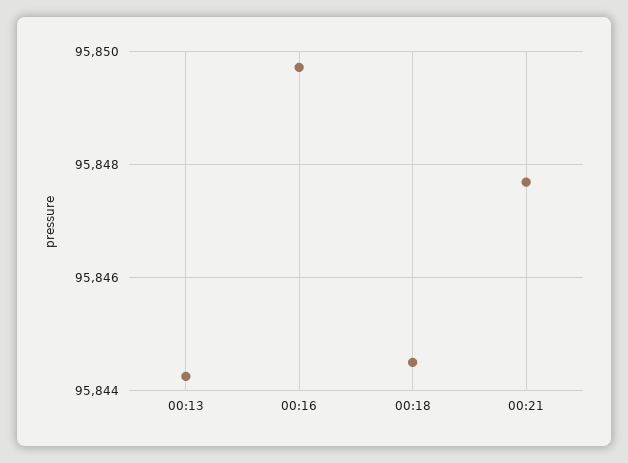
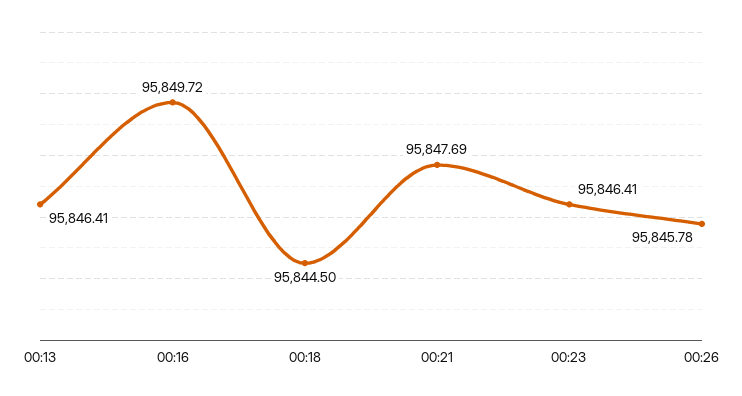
00:13: 95844.2 -> 95846.41
00:23: none -> 95846.41
00:26: none -> 95845.78

